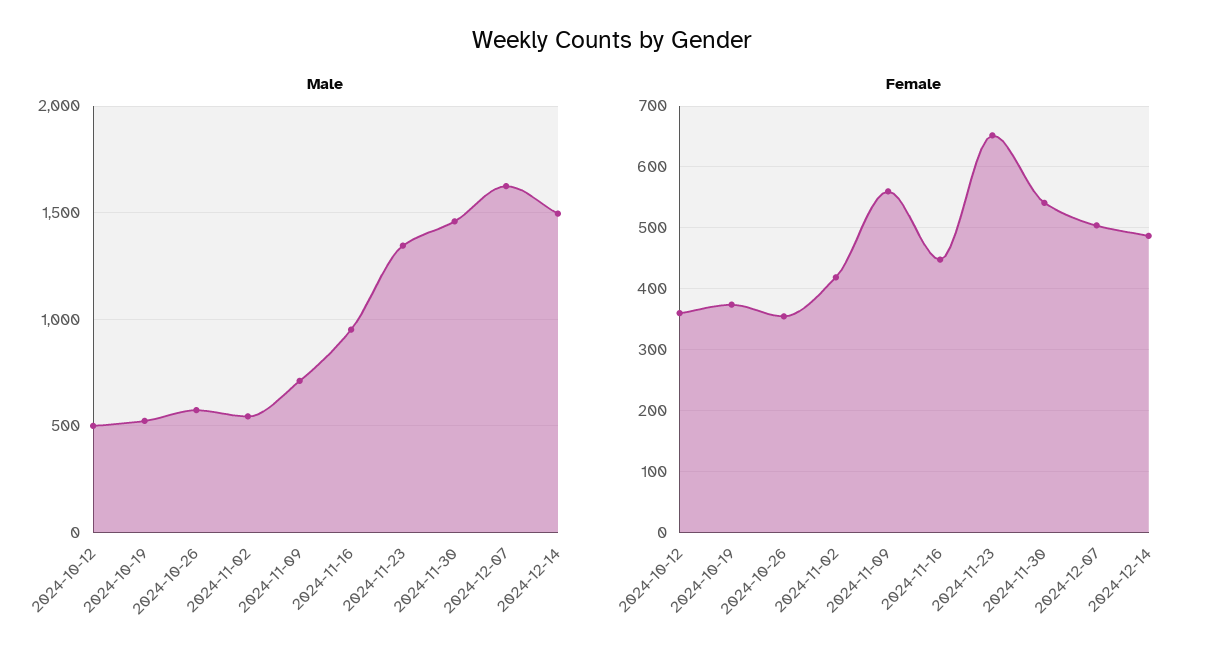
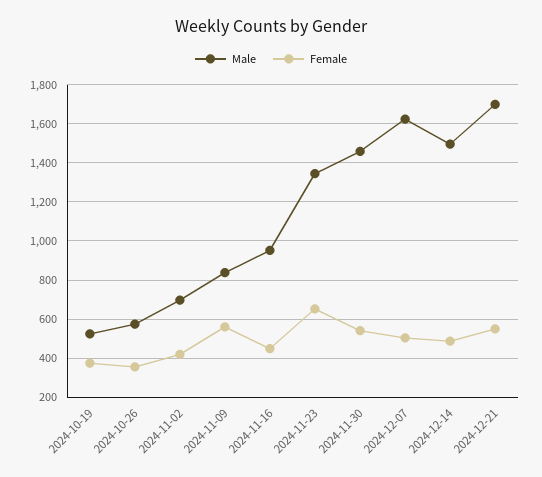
Male, 2024-10-12: 500 -> none
Male, 2024-11-02: 550 -> 700
Male, 2024-11-09: 700 -> 850
Female, 2024-10-12: 360 -> none
Male, 2024-12-21: none -> 1700
Female, 2024-12-21: none -> 550

